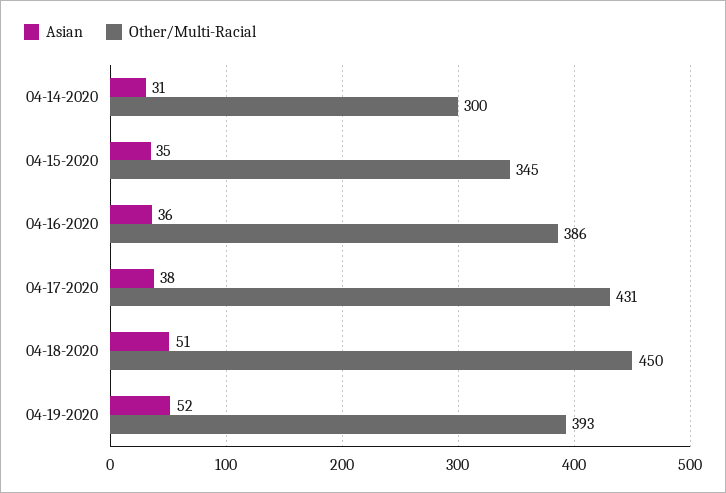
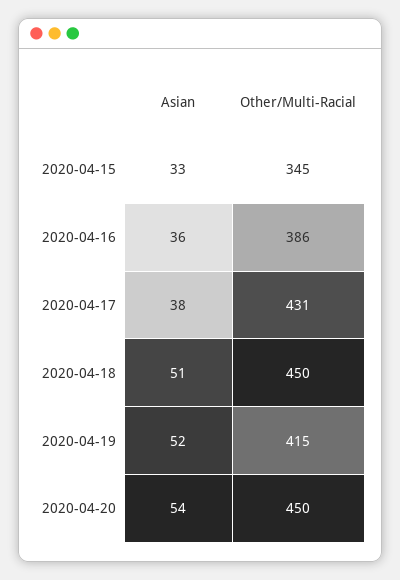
Asian, 04-14-2020: 31 -> none
Other/Multi-Racial, 04-14-2020: 300 -> none
Asian, 04-15-2020: 35 -> 33
Other/Multi-Racial, 04-19-2020: 393 -> 415
Asian, 2020-04-20: none -> 54
Other/Multi-Racial, 2020-04-20: none -> 450

